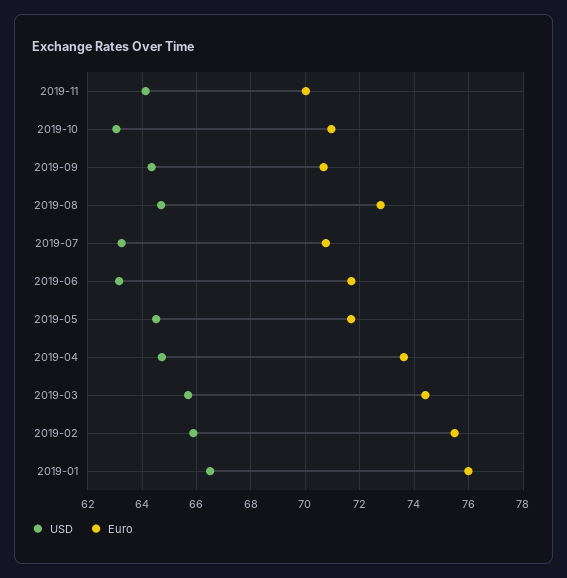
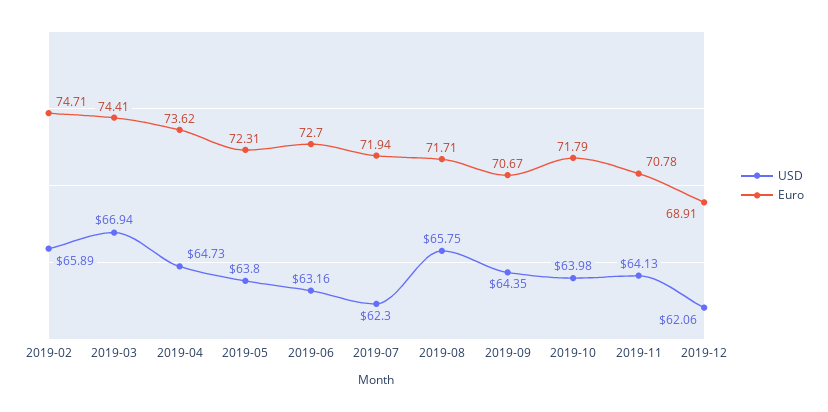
Euro, 2019-11: 70 -> 70.78
USD, 2019-10: 63 -> 63.98
Euro, 2019-10: 71 -> 71.79
USD, 2019-08: 64.75 -> 65.75
Euro, 2019-08: 72.75 -> 71.71
USD, 2019-07: 63.25 -> 62.3
Euro, 2019-07: 70.75 -> 71.94
Euro, 2019-06: 71.75 -> 72.7
USD, 2019-05: 64.5 -> 63.8
Euro, 2019-05: 71.75 -> 72.31
USD, 2019-03: 65.75 -> 66.94
Euro, 2019-02: 75.5 -> 74.71
USD, 2019-01: 66.5 -> none
Euro, 2019-01: 76 -> none
USD, 2019-12: none -> 62.06
Euro, 2019-12: none -> 68.91

